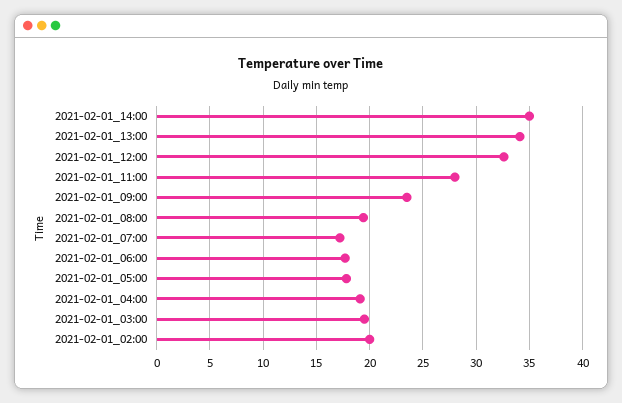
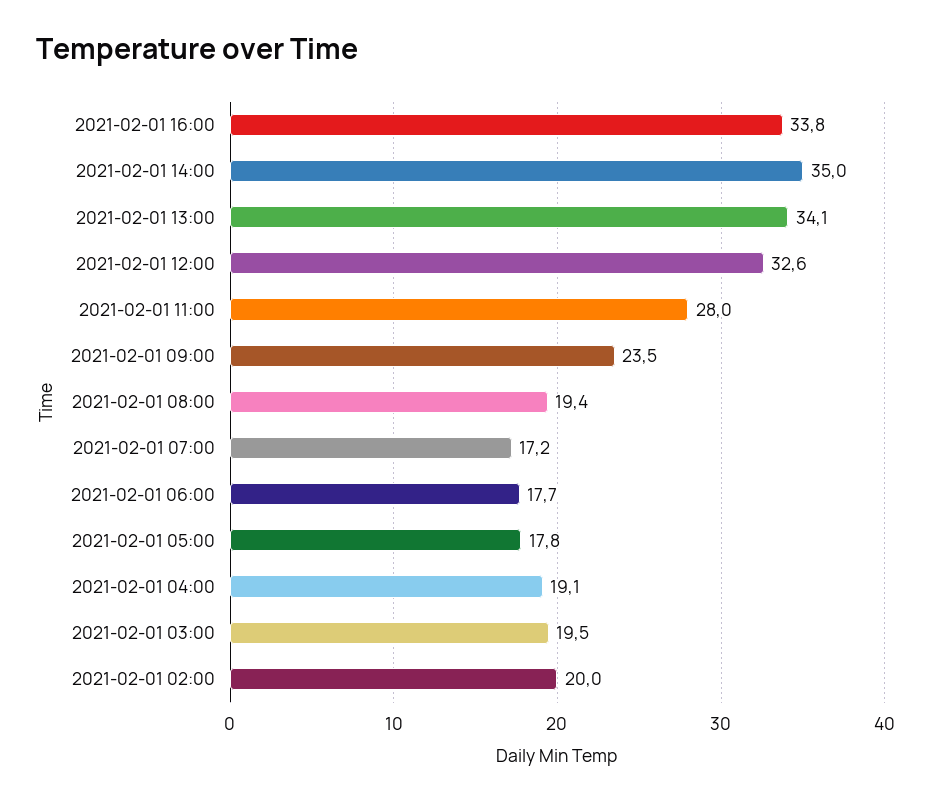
2021-02-01 16:00: none -> 33.8

